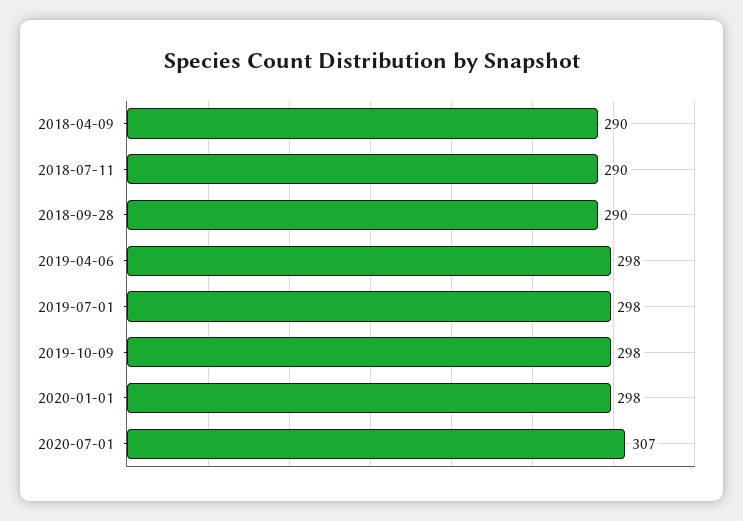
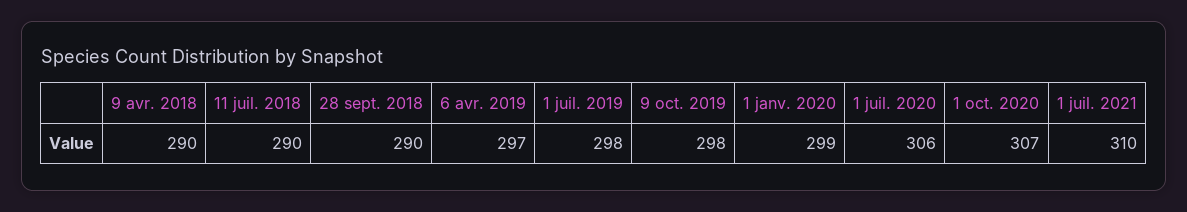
2019-04-06: 298 -> 297
2020-01-01: 298 -> 299
2020-07-01: 307 -> 306
1 oct. 2020: none -> 307
1 juil. 2021: none -> 310

